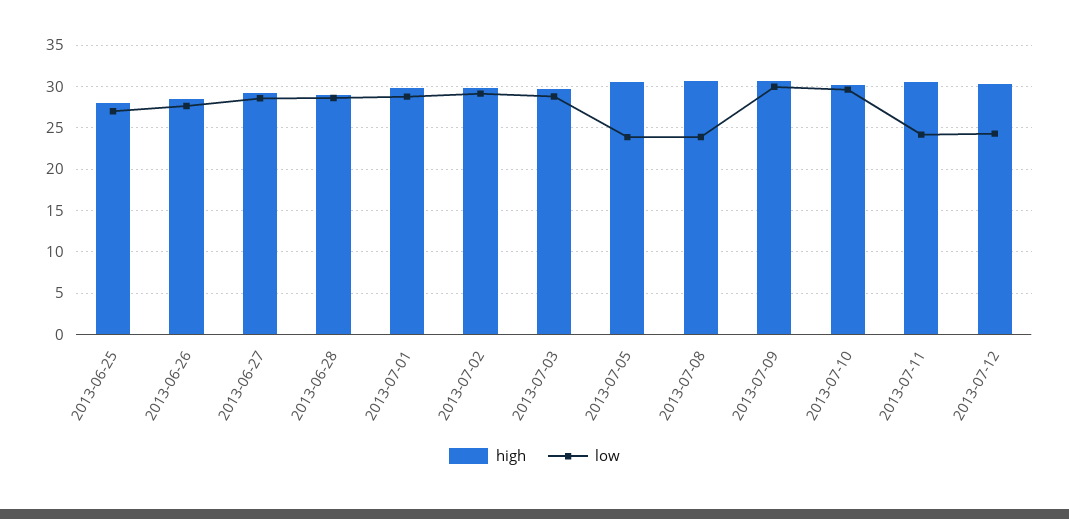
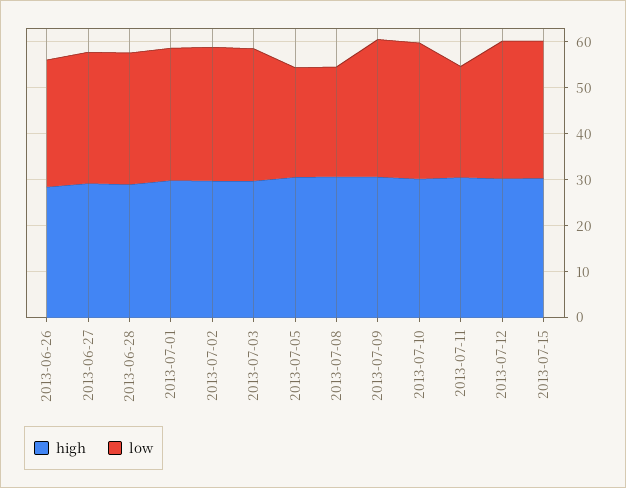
high, 2013-06-25: 28 -> none
low, 2013-06-25: 27 -> none
low, 2013-07-12: 24 -> 30
high, 2013-07-15: none -> 30
low, 2013-07-15: none -> 30

